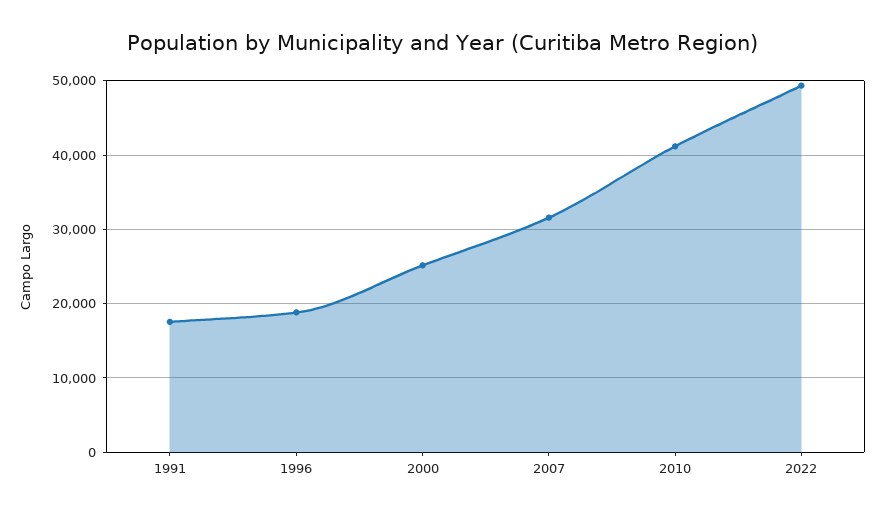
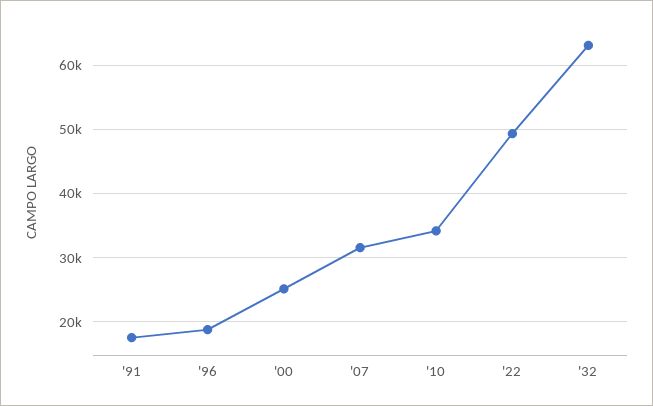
2010: 41000 -> 34000
'32: none -> 63000

